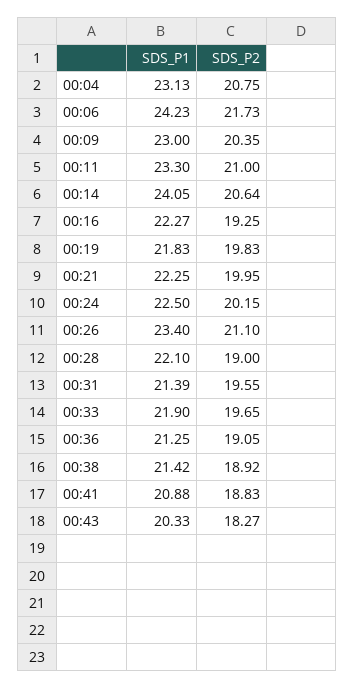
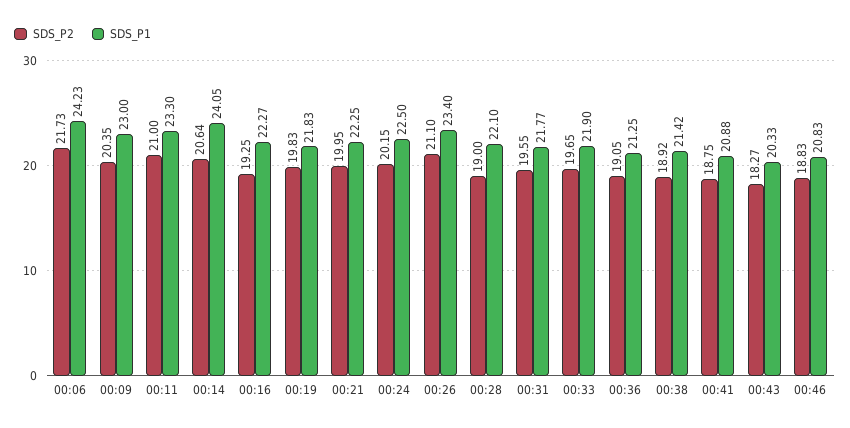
SDS_P1, 00:04: 23.13 -> none
SDS_P2, 00:04: 20.75 -> none
SDS_P1, 00:31: 21.39 -> 21.77
SDS_P2, 00:41: 18.83 -> 18.75
SDS_P2, 00:46: none -> 18.83
SDS_P1, 00:46: none -> 20.83

